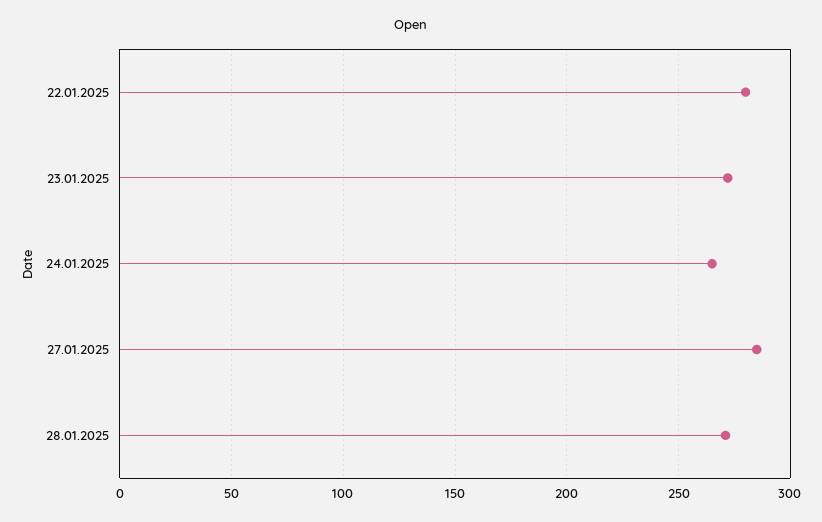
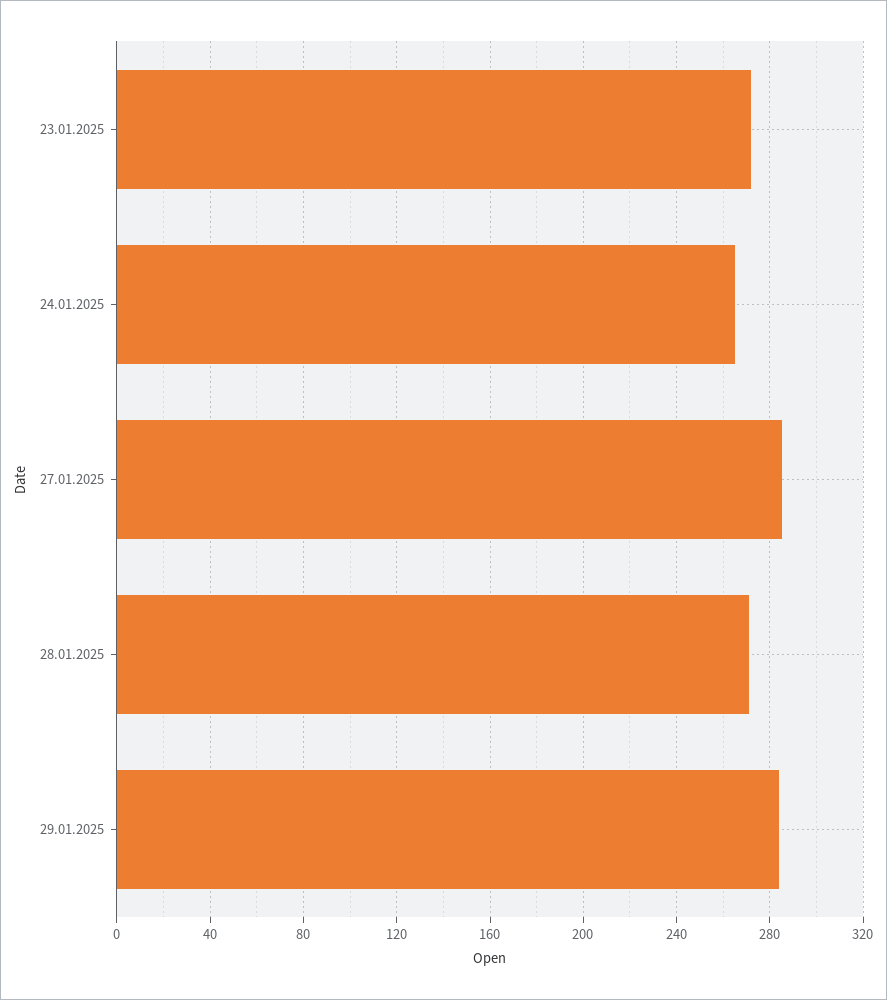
22.01.2025: 280 -> none
29.01.2025: none -> 285

